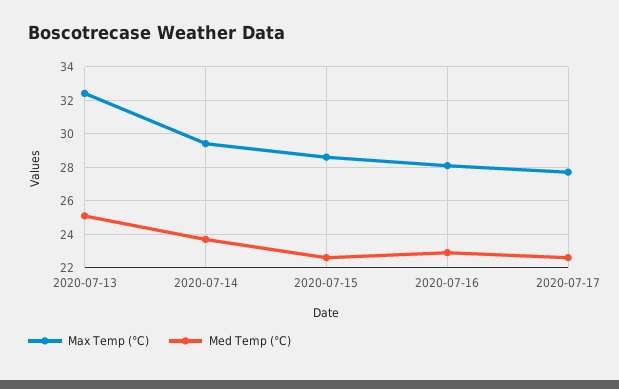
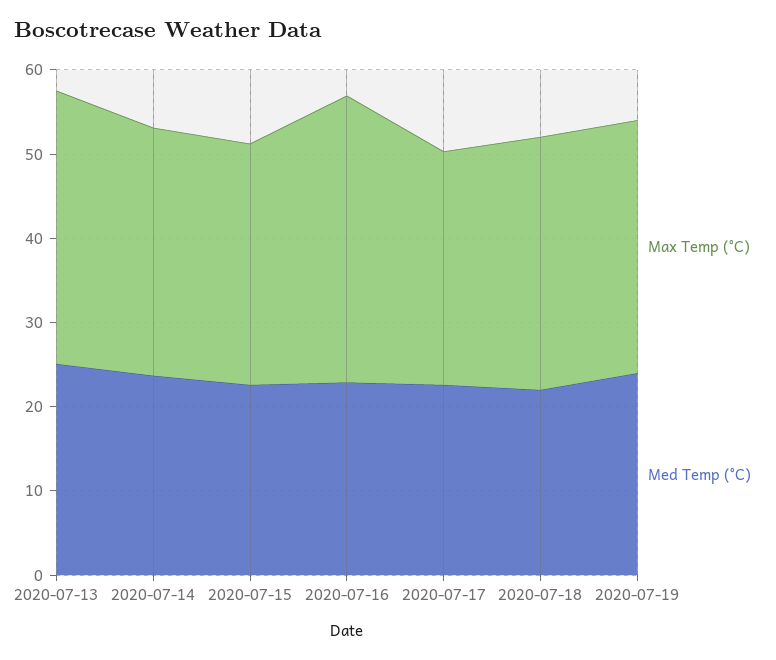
Max Temp (°C), 2020-07-16: 28 -> 34
Max Temp (°C), 2020-07-18: none -> 30
Med Temp (°C), 2020-07-18: none -> 22
Max Temp (°C), 2020-07-19: none -> 30
Med Temp (°C), 2020-07-19: none -> 24

